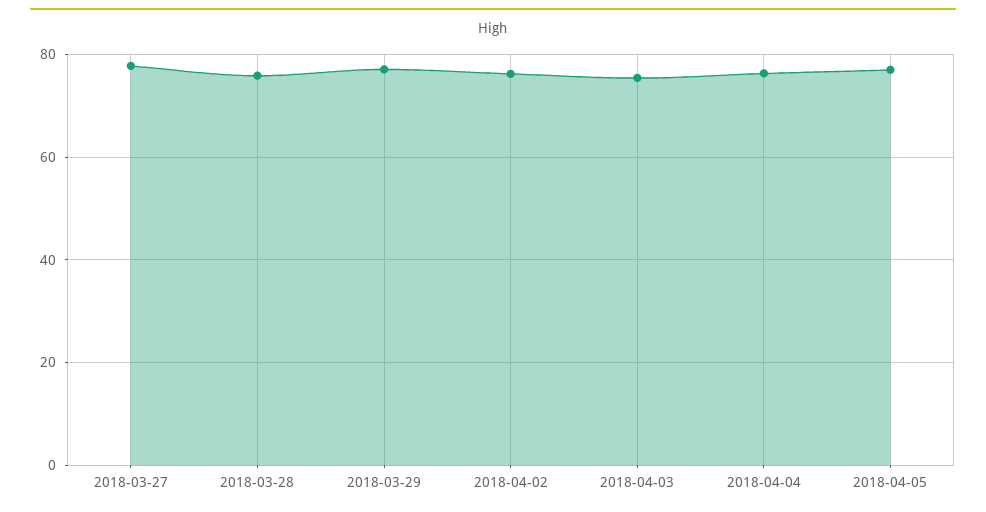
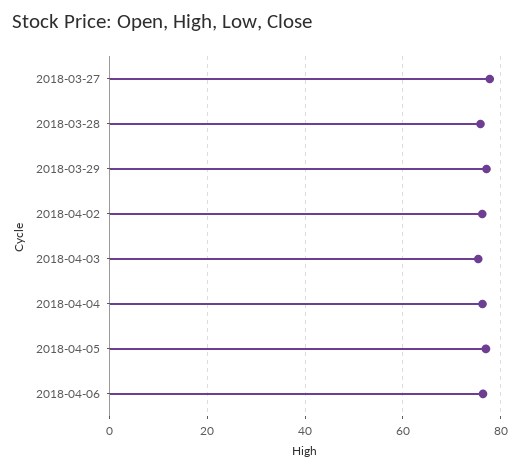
2018-04-06: none -> 76

